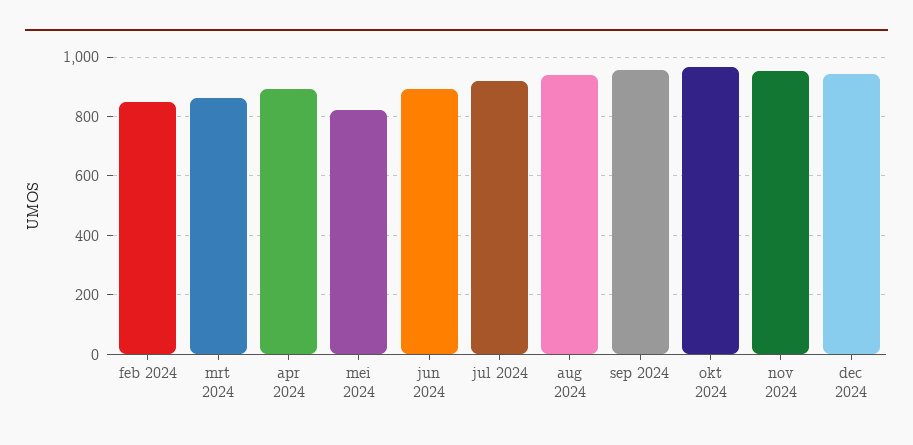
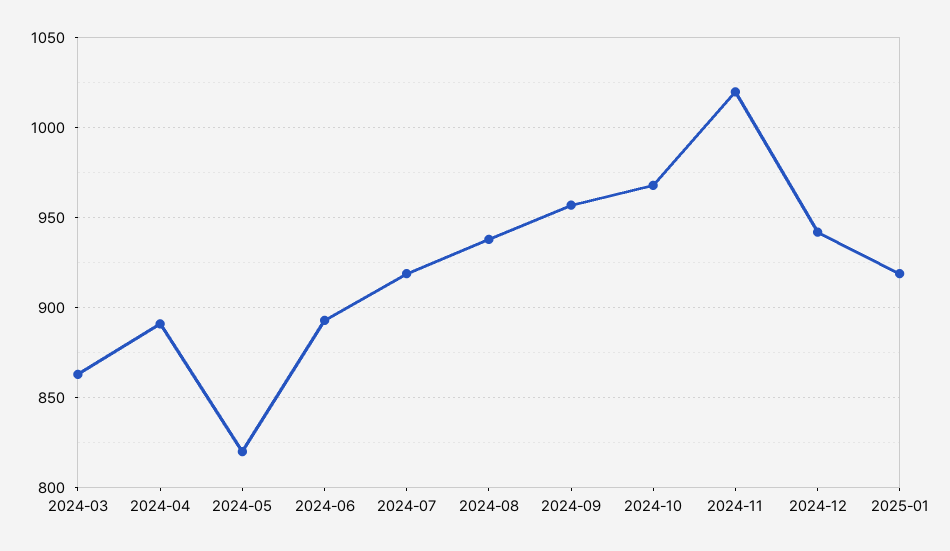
feb 2024: 850 -> none
nov 2024: 950 -> 1020
2025-01: none -> 920

